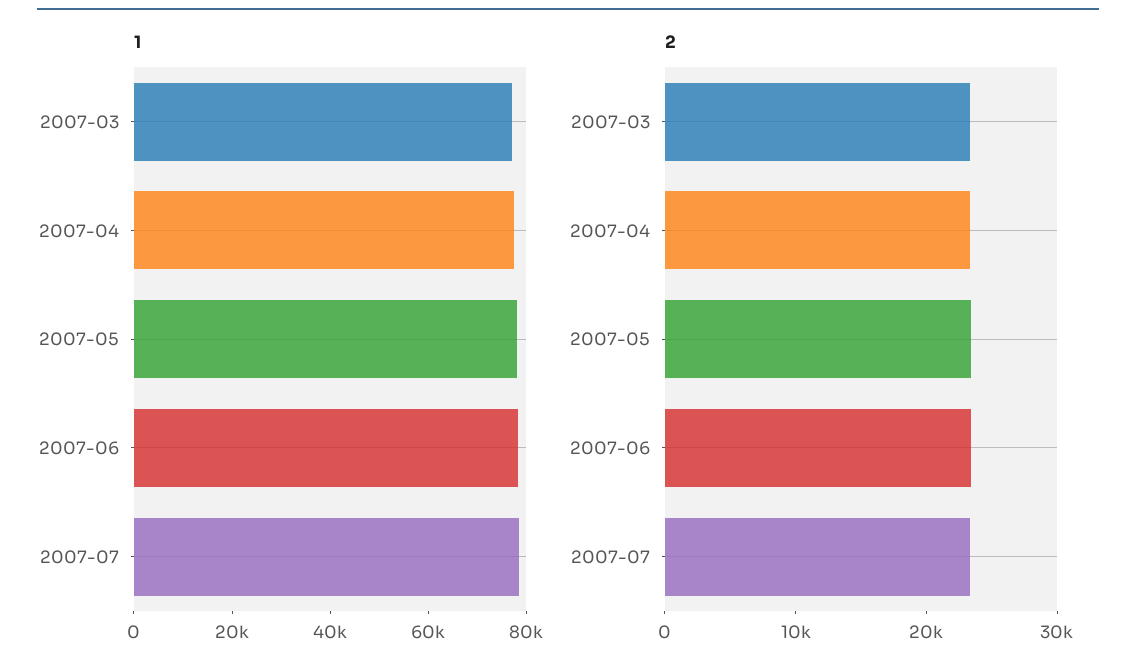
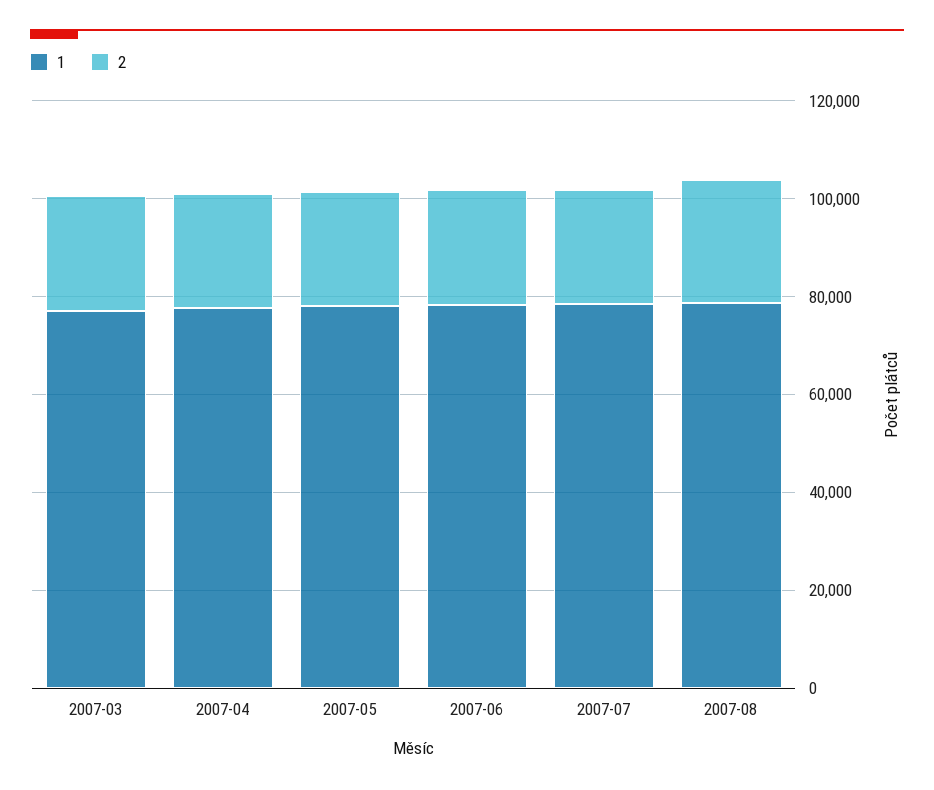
1, 2007-08: none -> 80000
2, 2007-08: none -> 25000

